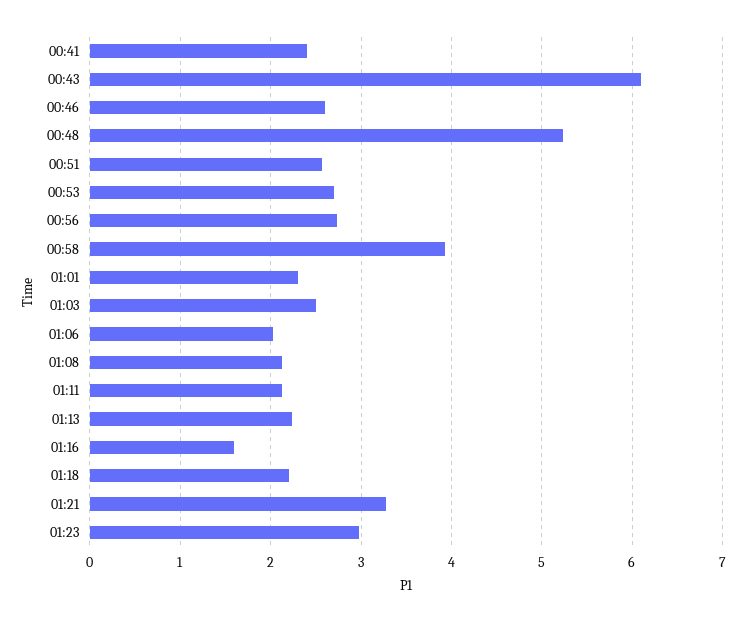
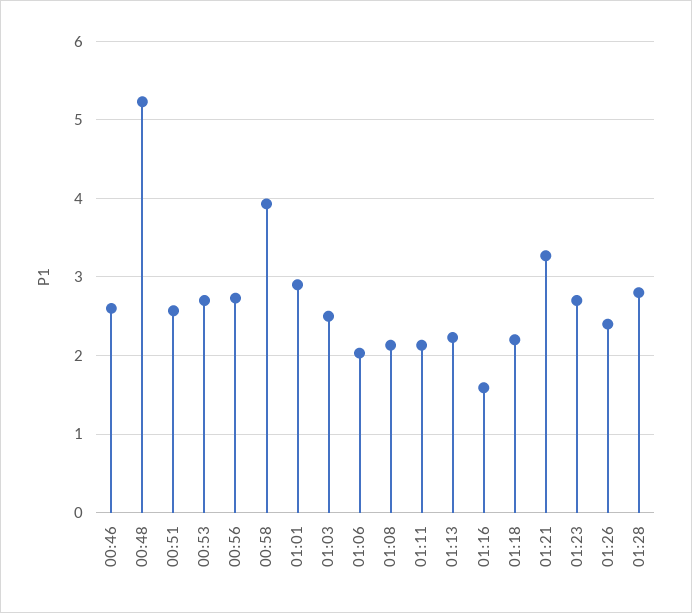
00:41: 2.4 -> none
00:43: 6.1 -> none
01:01: 2.3 -> 2.9
01:23: 3 -> 2.7
01:26: none -> 2.4
01:28: none -> 2.8

